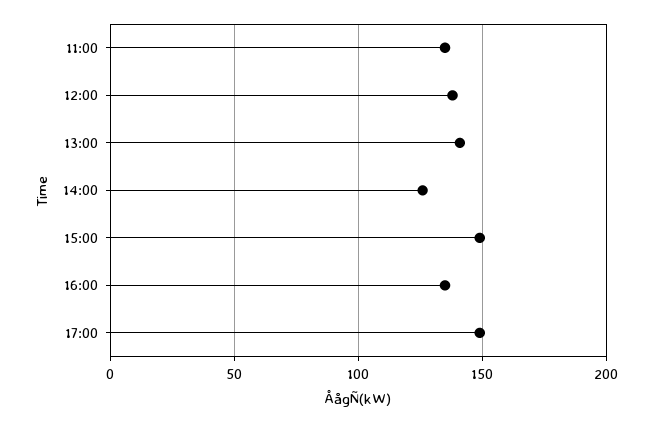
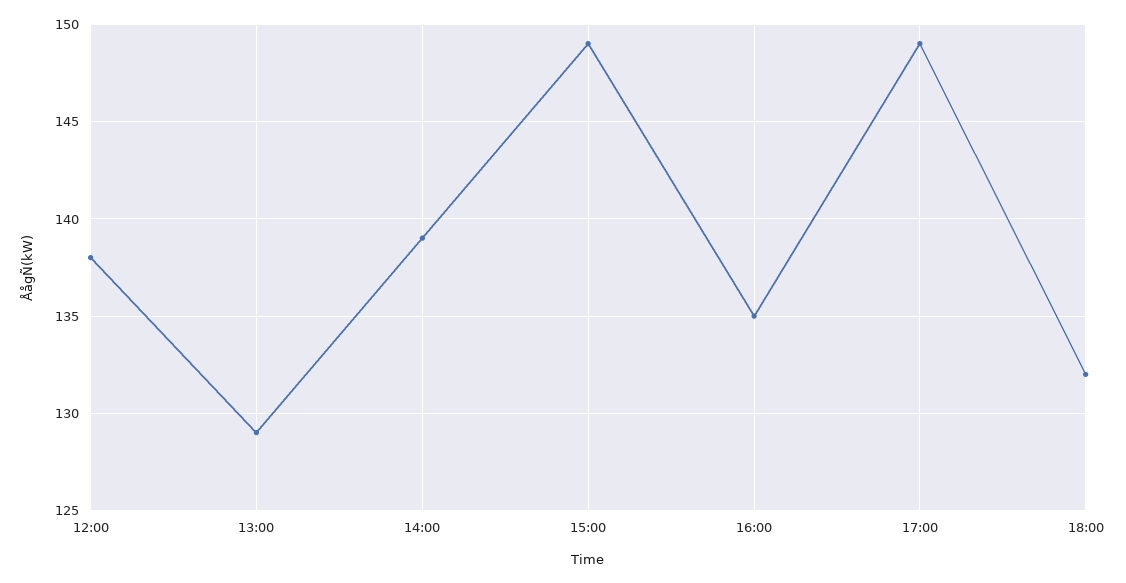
11:00: 135 -> none
13:00: 140 -> 129
14:00: 125 -> 139
18:00: none -> 132

